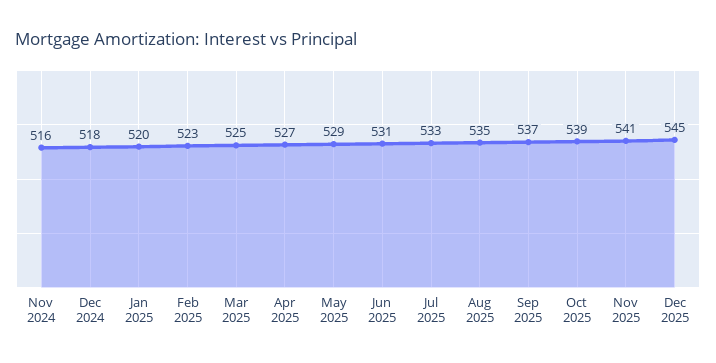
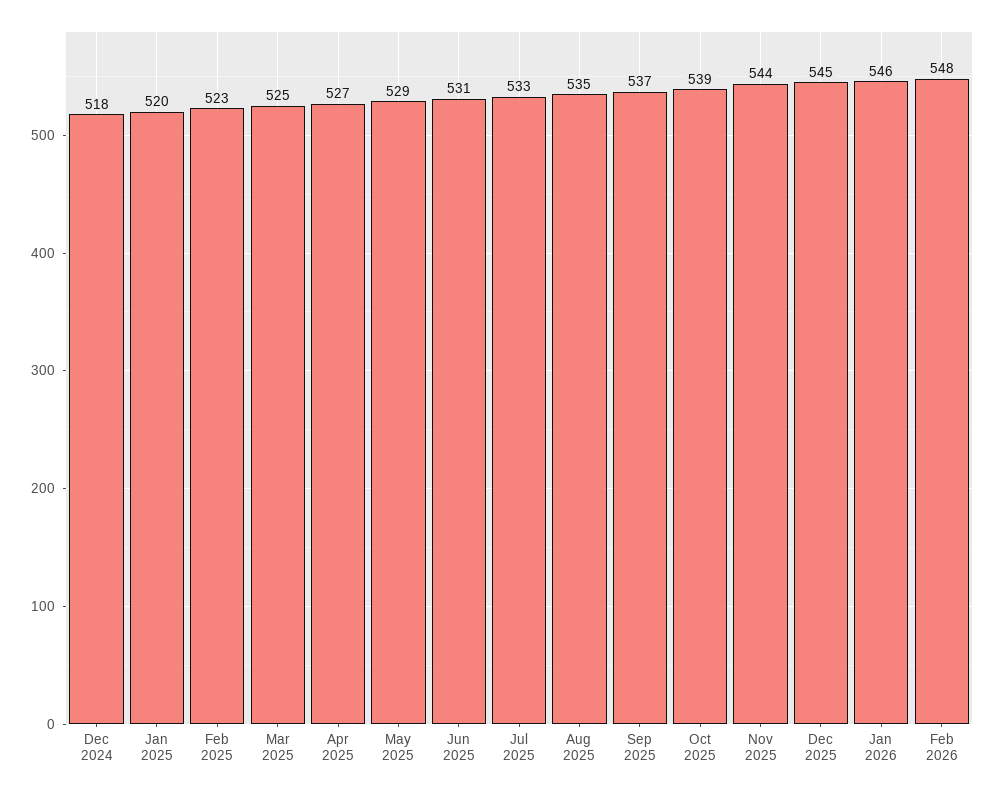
Nov 2024: 516 -> none
Nov 2025: 541 -> 544
Jan 2026: none -> 546
Feb 2026: none -> 548

